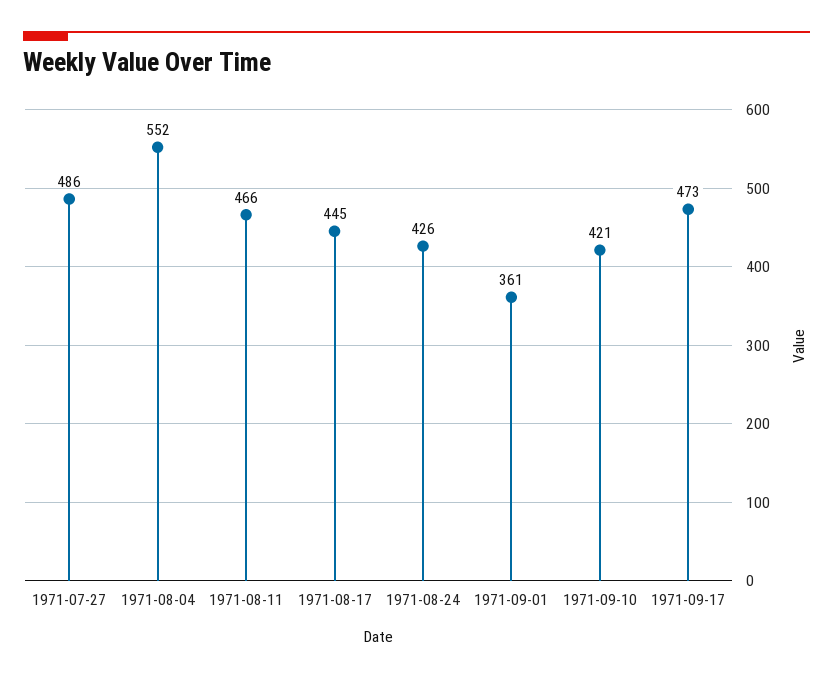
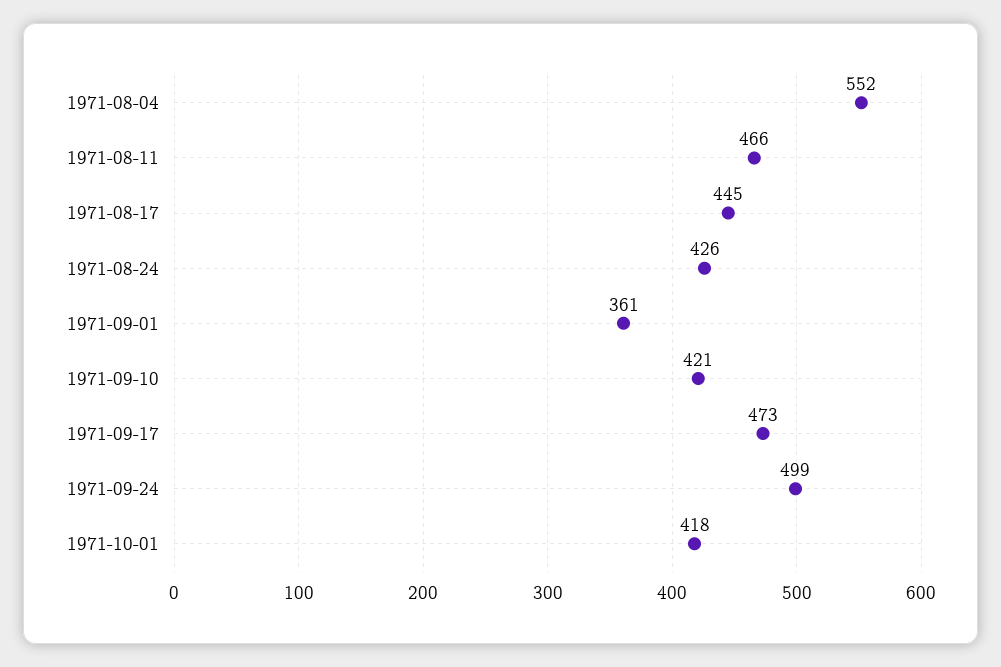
1971-07-27: 486 -> none
1971-09-24: none -> 499
1971-10-01: none -> 418

